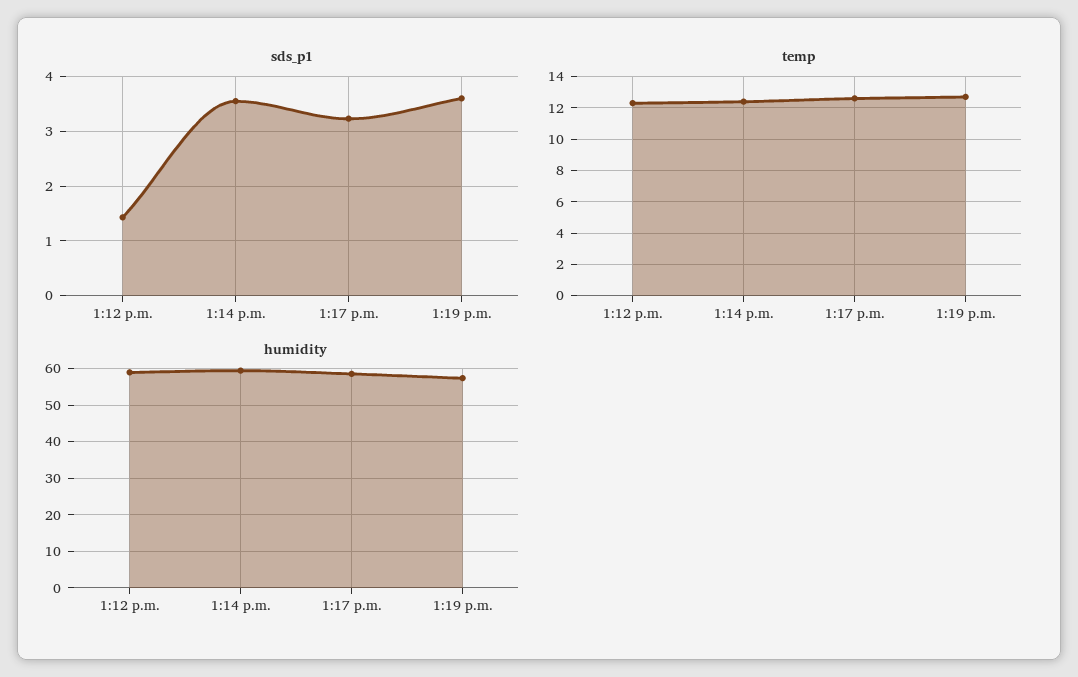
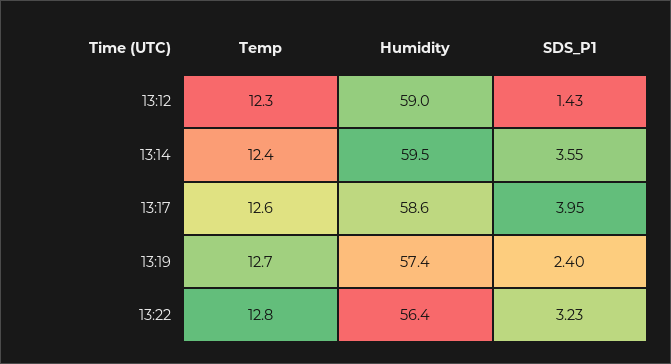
sds_p1, 1:17 p.m.: 3.2 -> 3.95
sds_p1, 1:19 p.m.: 3.6 -> 2.4
temp, 13:22: none -> 12.8
humidity, 13:22: none -> 56.4
sds_p1, 13:22: none -> 3.23

